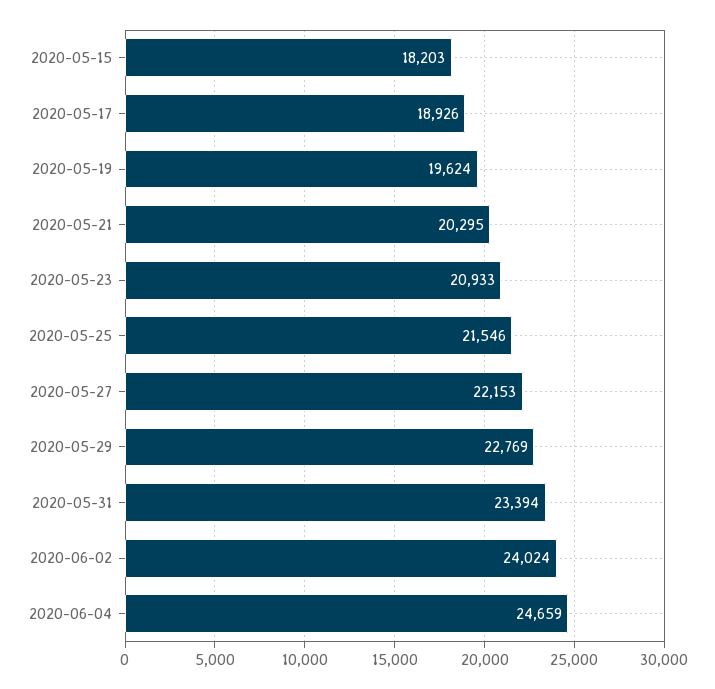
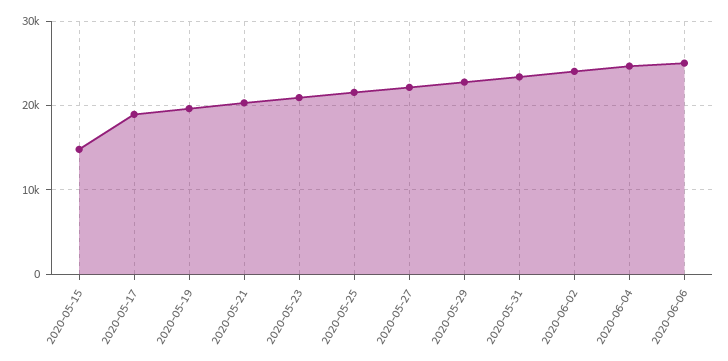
2020-05-15: 18203 -> 15000
2020-06-06: none -> 25000

